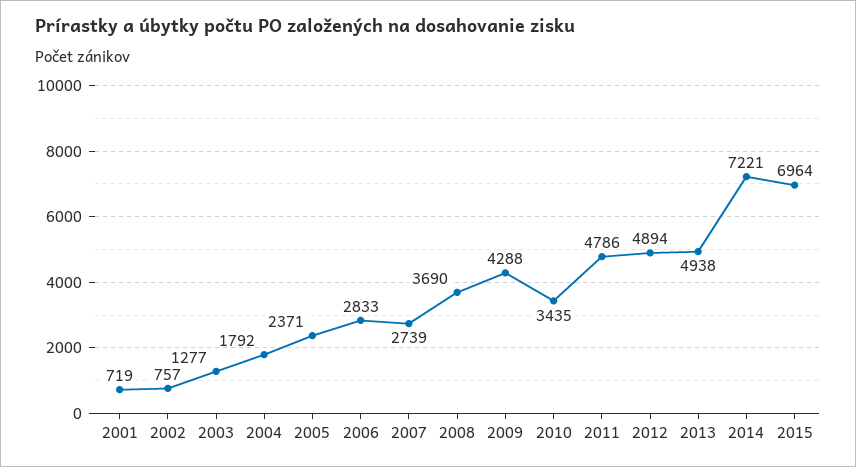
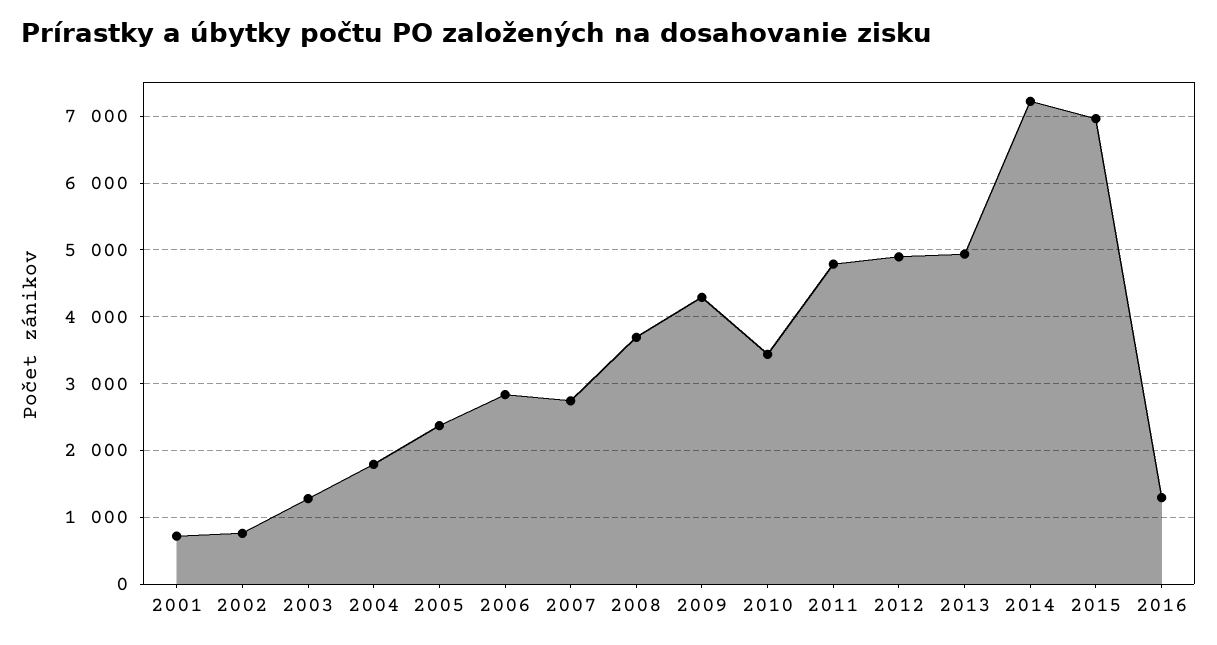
2016: none -> 1300

